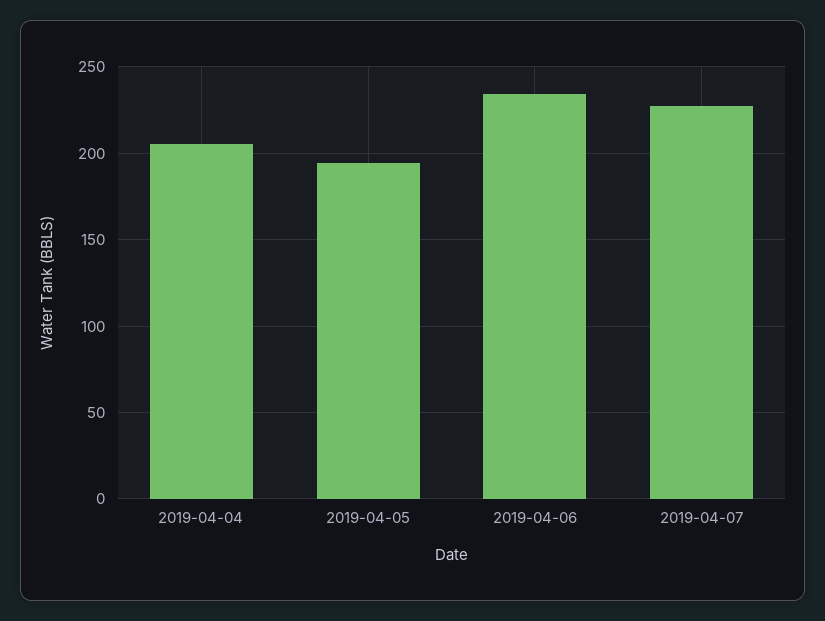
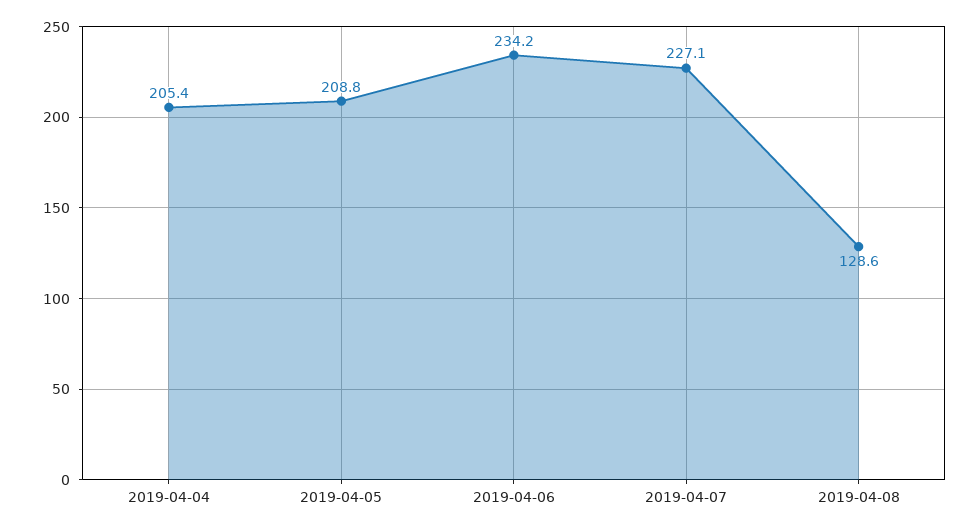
2019-04-05: 195 -> 208.8
2019-04-08: none -> 128.6

